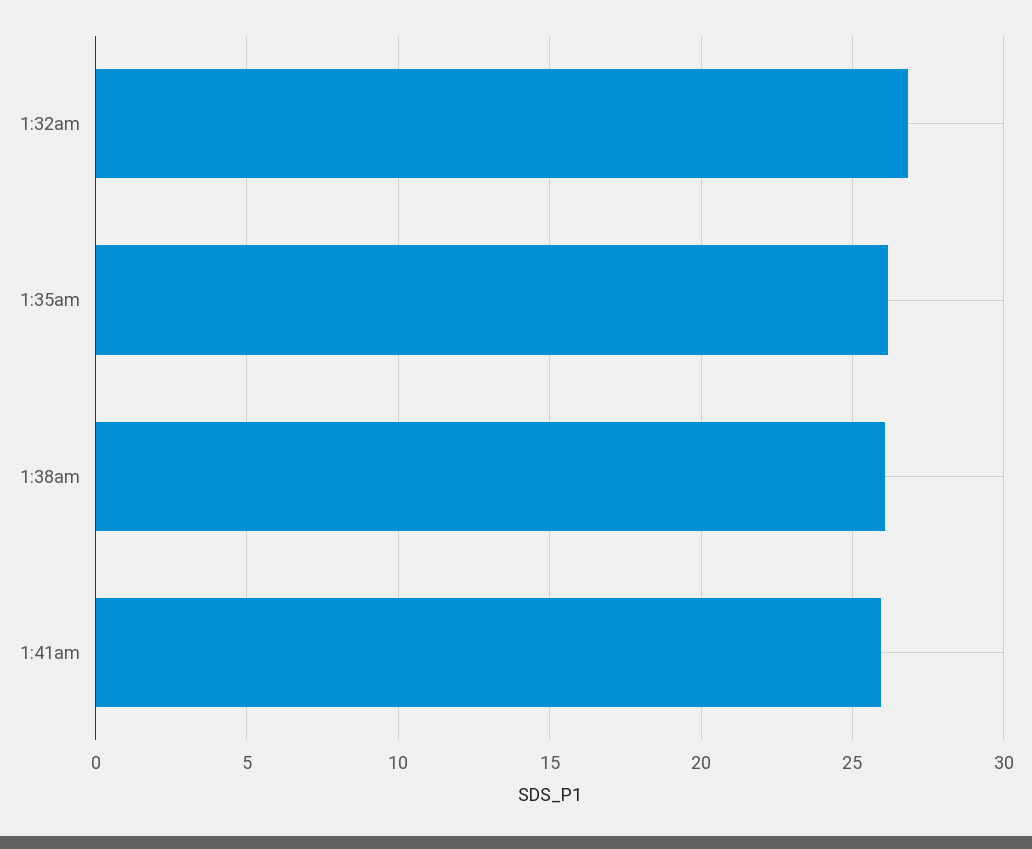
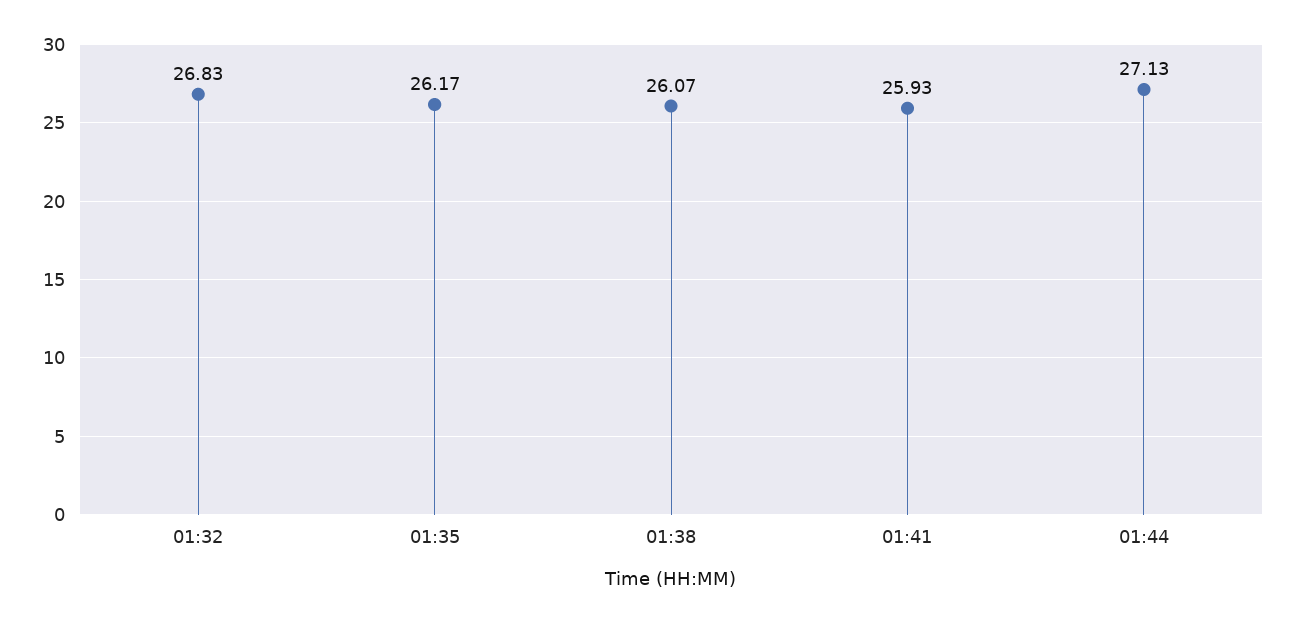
01:44: none -> 27.13

